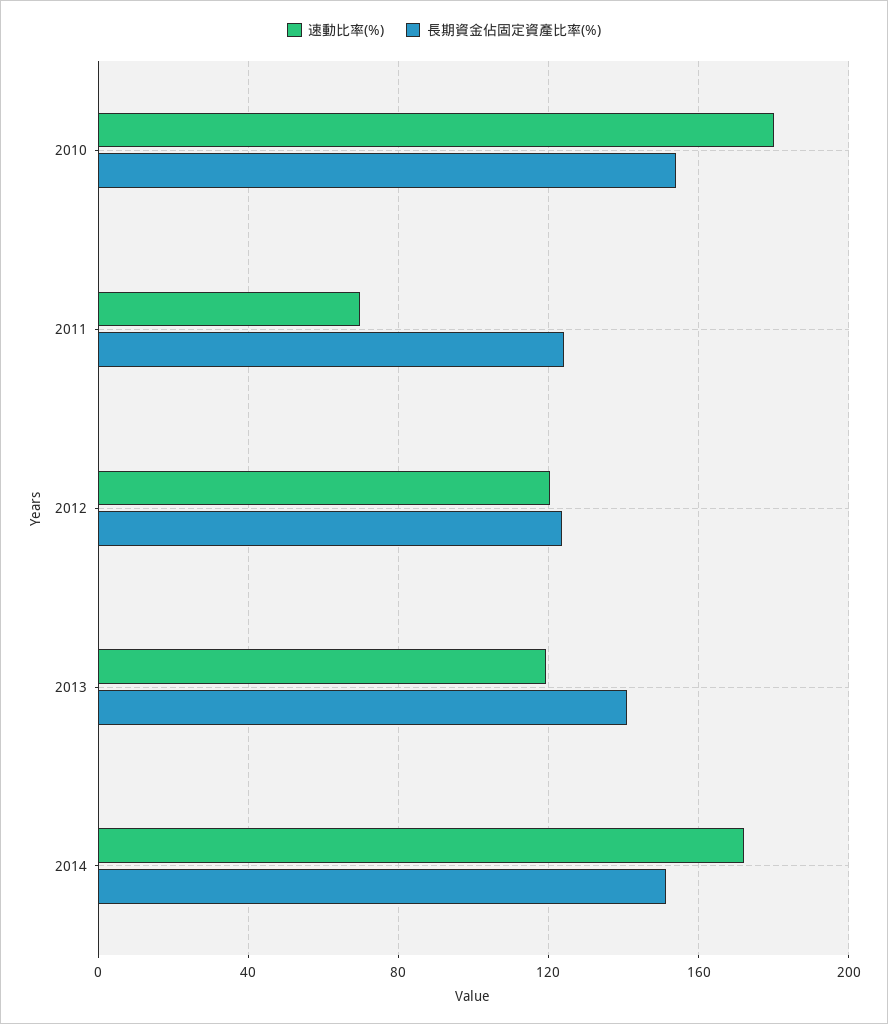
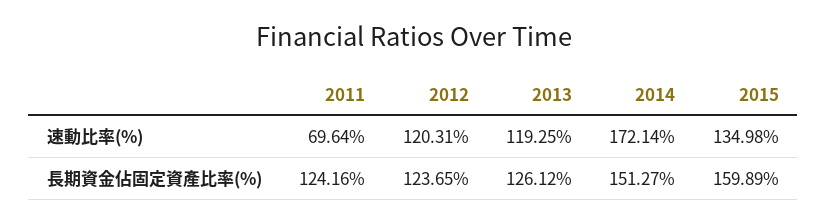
速動比率(%), 2010: 180 -> none
長期資金佔固定資產比率(%), 2010: 155 -> none
長期資金佔固定資產比率(%), 2013: 140 -> 126.12
速動比率(%), 2015: none -> 134.98
長期資金佔固定資產比率(%), 2015: none -> 159.89

